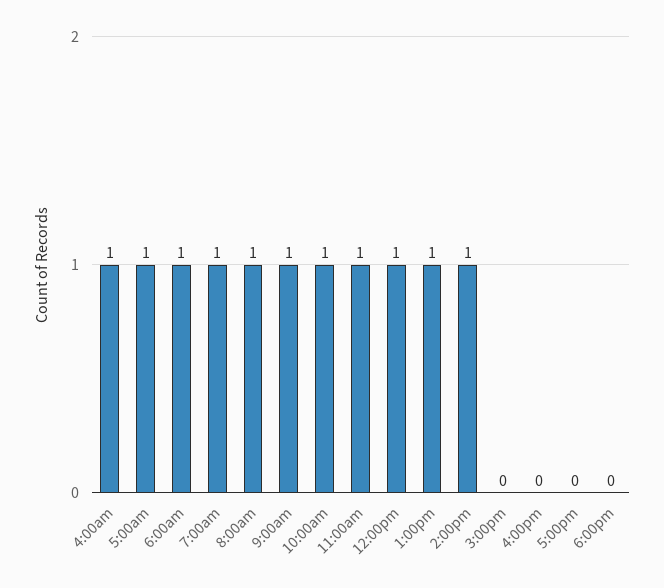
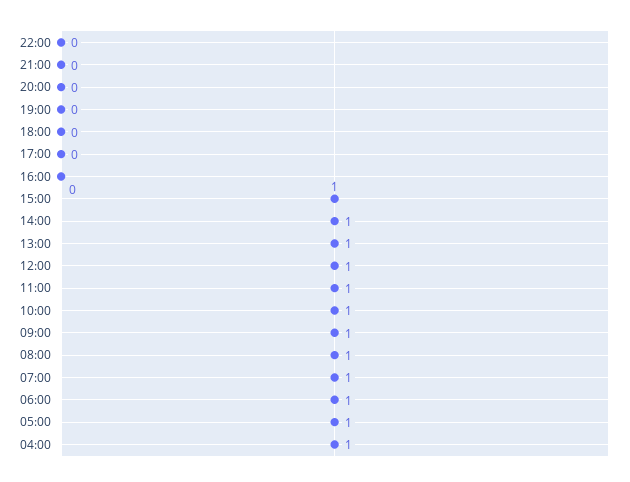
3:00pm: 0 -> 1
22:00: none -> 0
21:00: none -> 0
20:00: none -> 0
19:00: none -> 0

